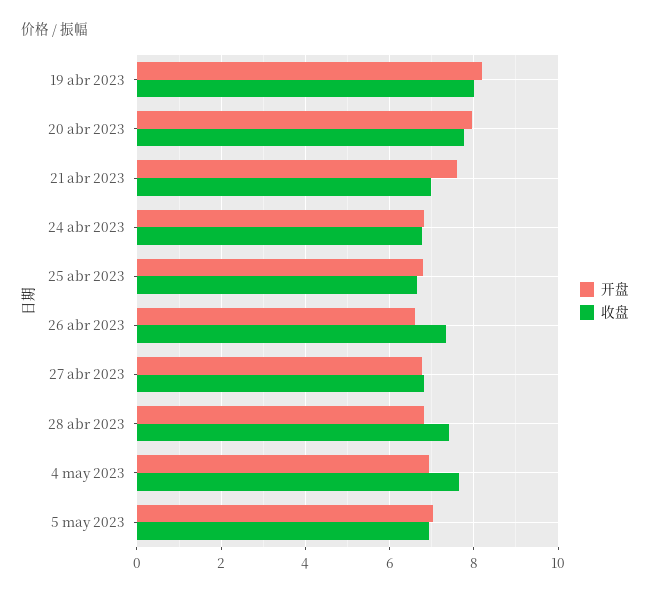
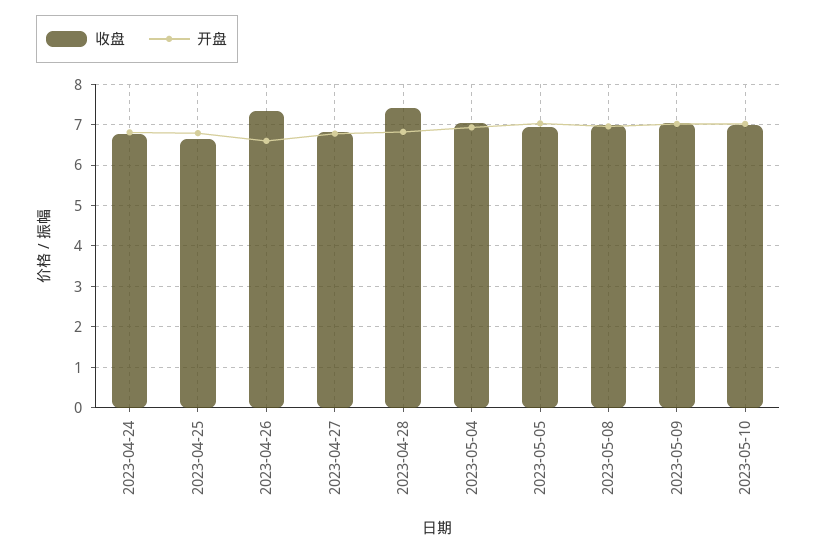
开盘, 19 abr 2023: 8.2 -> none
收盘, 19 abr 2023: 8 -> none
开盘, 20 abr 2023: 8 -> none
收盘, 20 abr 2023: 7.8 -> none
开盘, 21 abr 2023: 7.6 -> none
收盘, 21 abr 2023: 7 -> none
收盘, 4 may 2023: 7.6 -> 7
收盘, 2023-05-08: none -> 7
开盘, 2023-05-08: none -> 7
收盘, 2023-05-09: none -> 7
开盘, 2023-05-09: none -> 7
收盘, 2023-05-10: none -> 7
开盘, 2023-05-10: none -> 7

